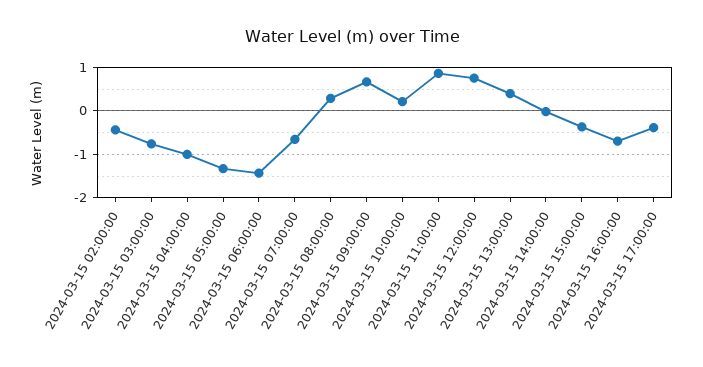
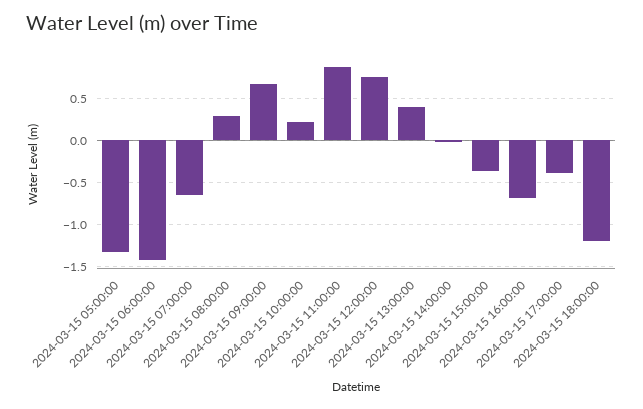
2024-03-15 02:00:00: -0.4 -> none
2024-03-15 03:00:00: -0.8 -> none
2024-03-15 04:00:00: -1 -> none
2024-03-15 18:00:00: none -> -1.2

